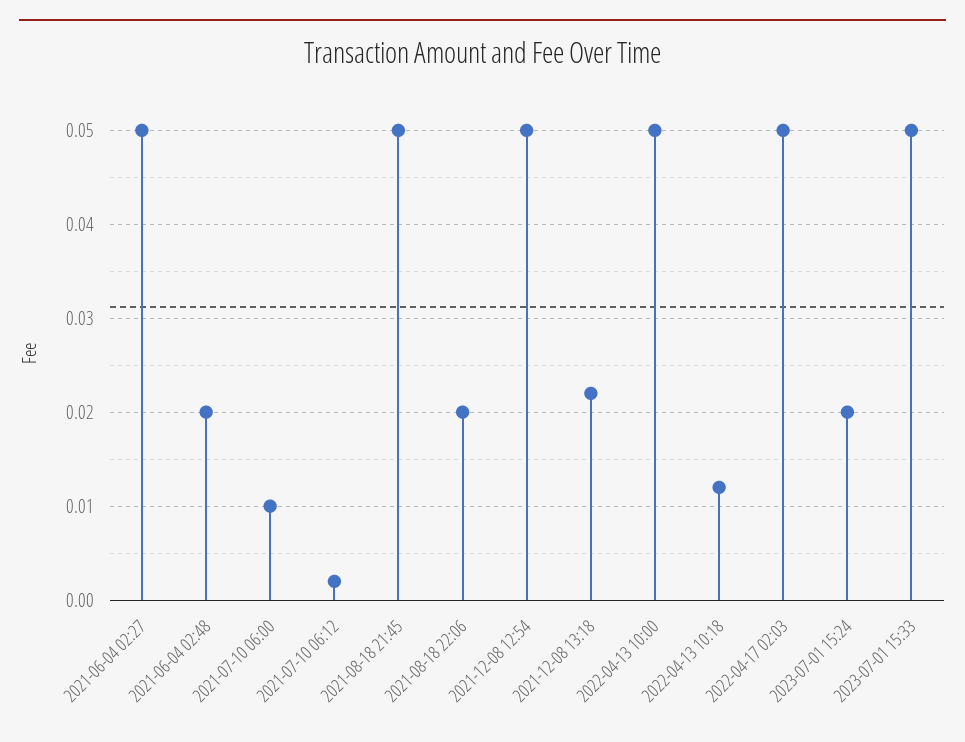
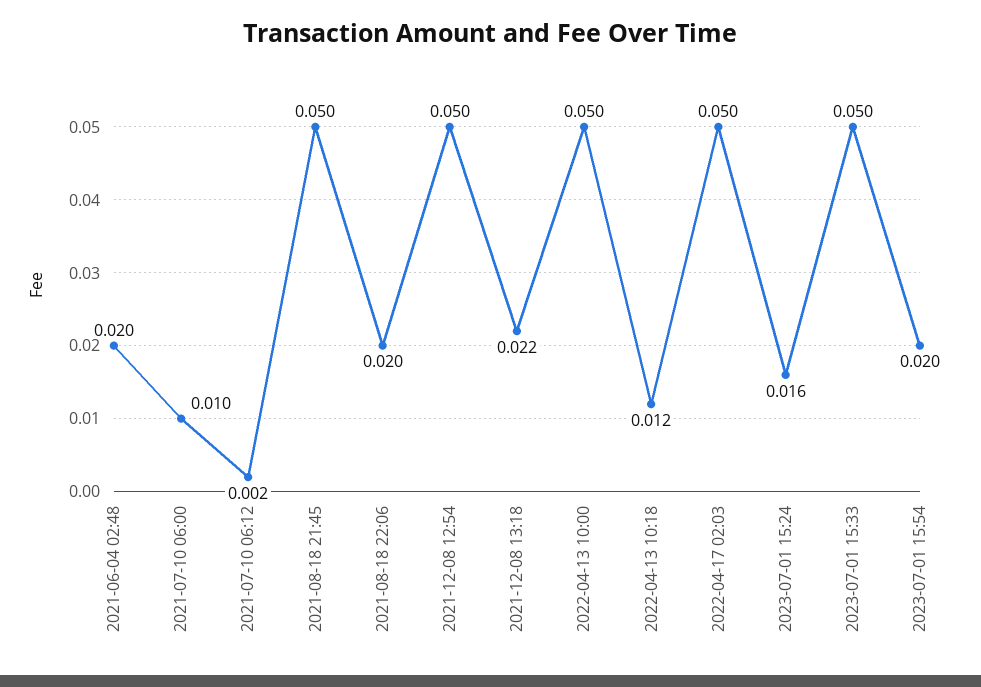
2021-06-04 02:27: 0.05 -> none
2023-07-01 15:24: 0.02 -> 0.016
2023-07-01 15:54: none -> 0.02

